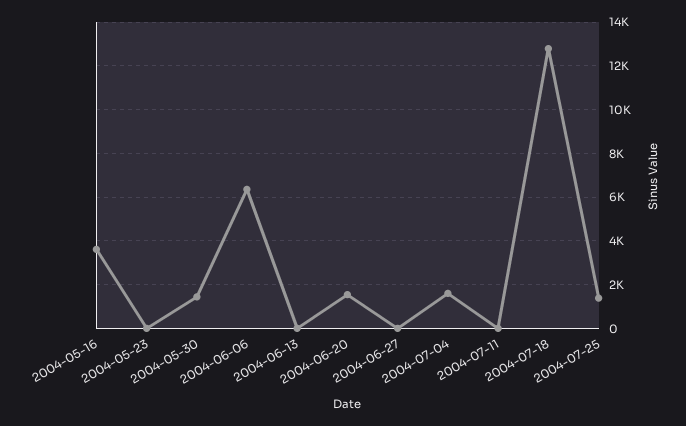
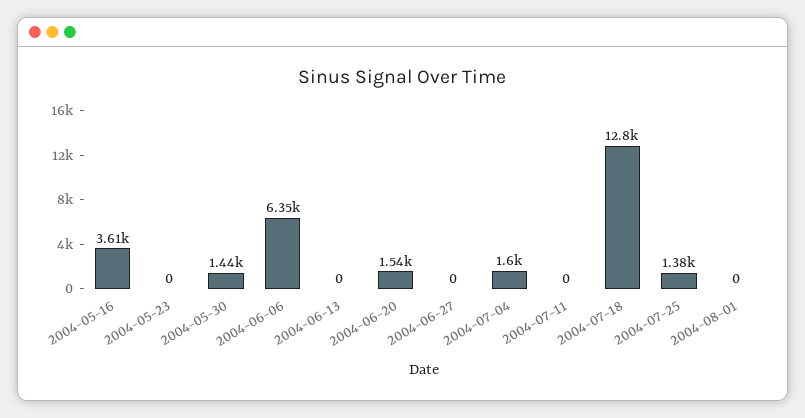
2004-08-01: none -> 0

